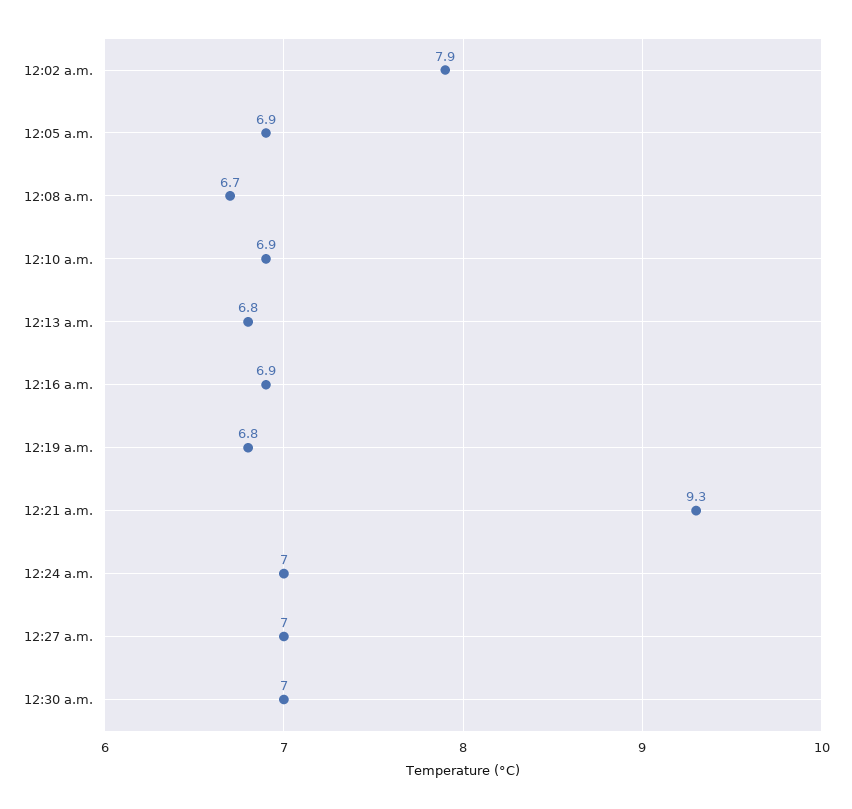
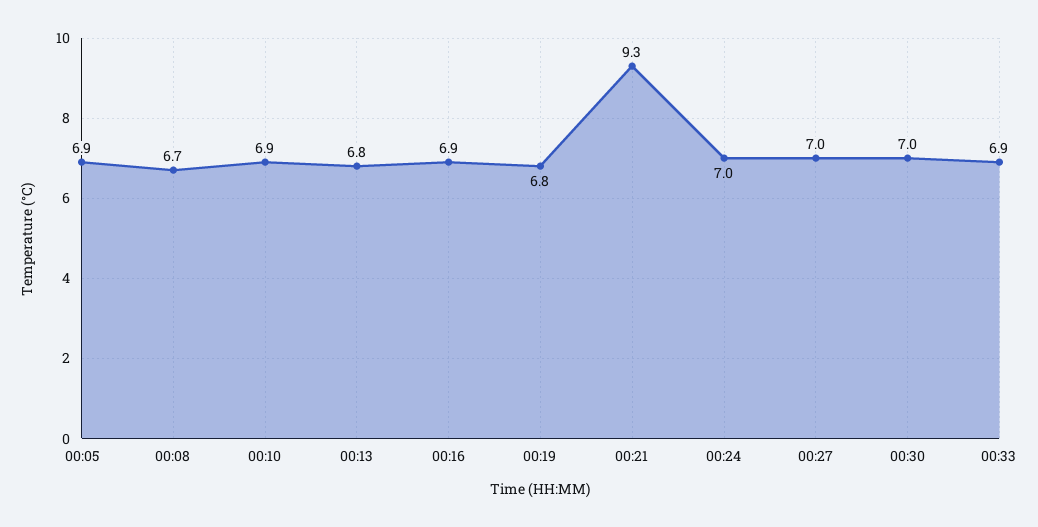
12:02 a.m.: 7.9 -> none
00:33: none -> 6.9

